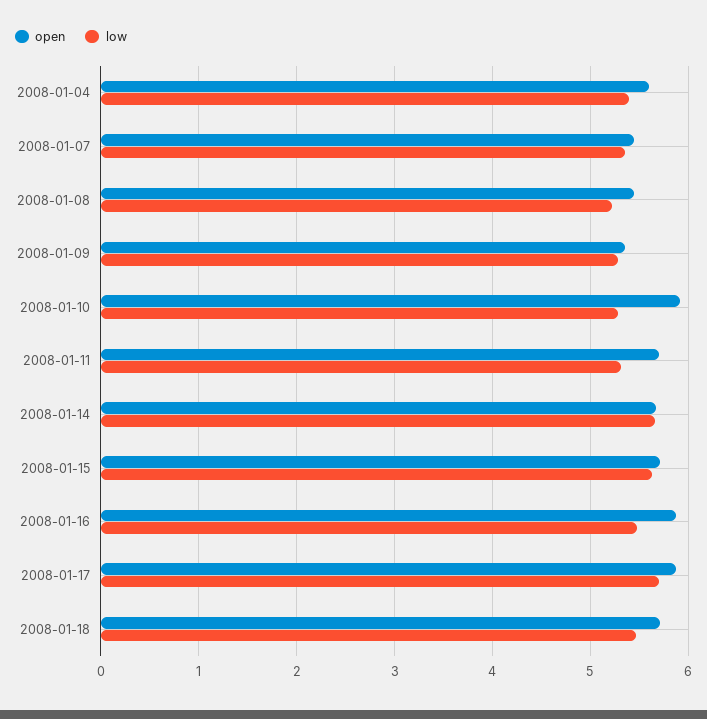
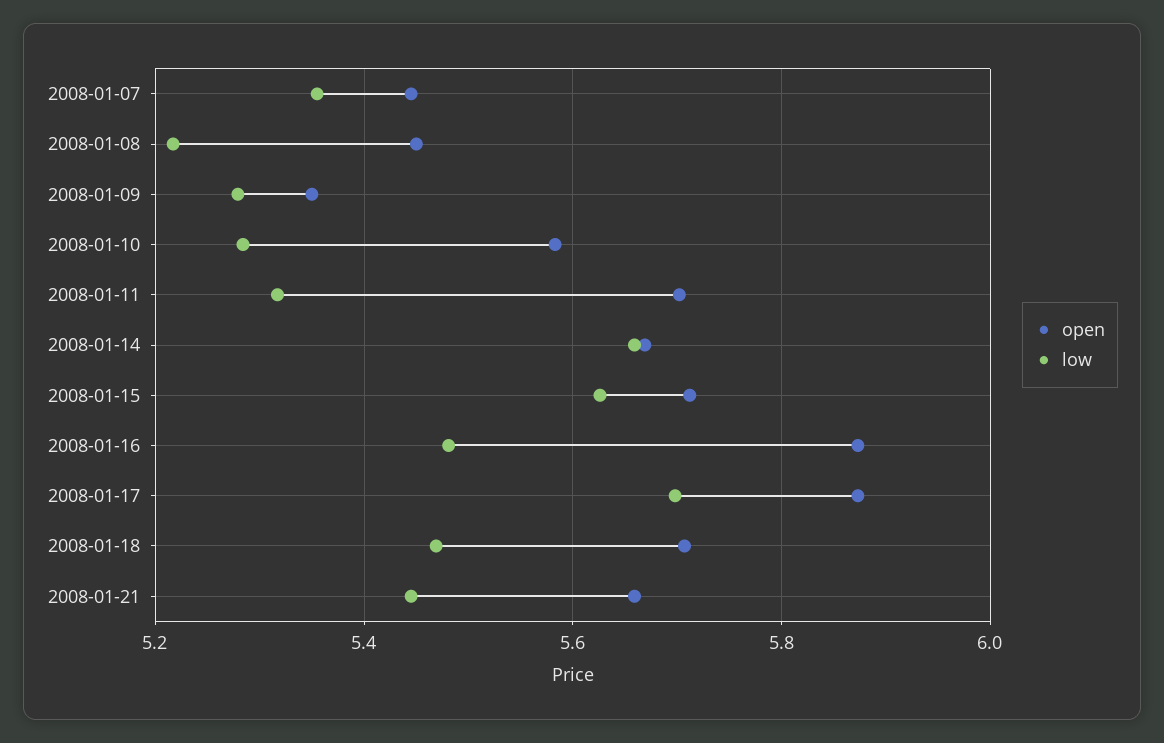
open, 2008-01-04: 5.6 -> none
low, 2008-01-04: 5.4 -> none
open, 2008-01-10: 5.9 -> 5.58
open, 2008-01-21: none -> 5.66
low, 2008-01-21: none -> 5.44

